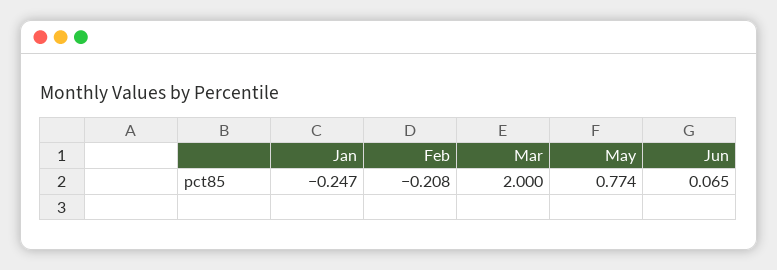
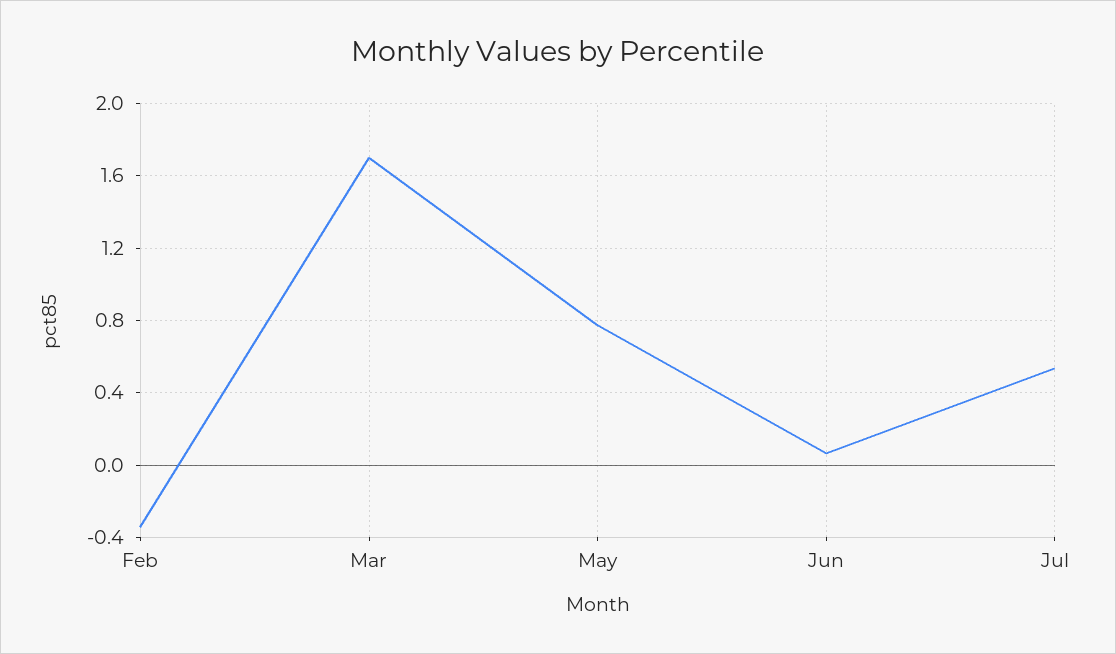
Jan: -0.247 -> none
Feb: -0.208 -> -0.35
Mar: 2 -> 1.7
Jul: none -> 0.55

